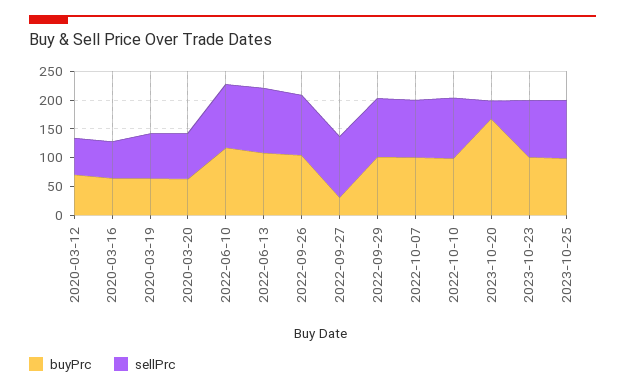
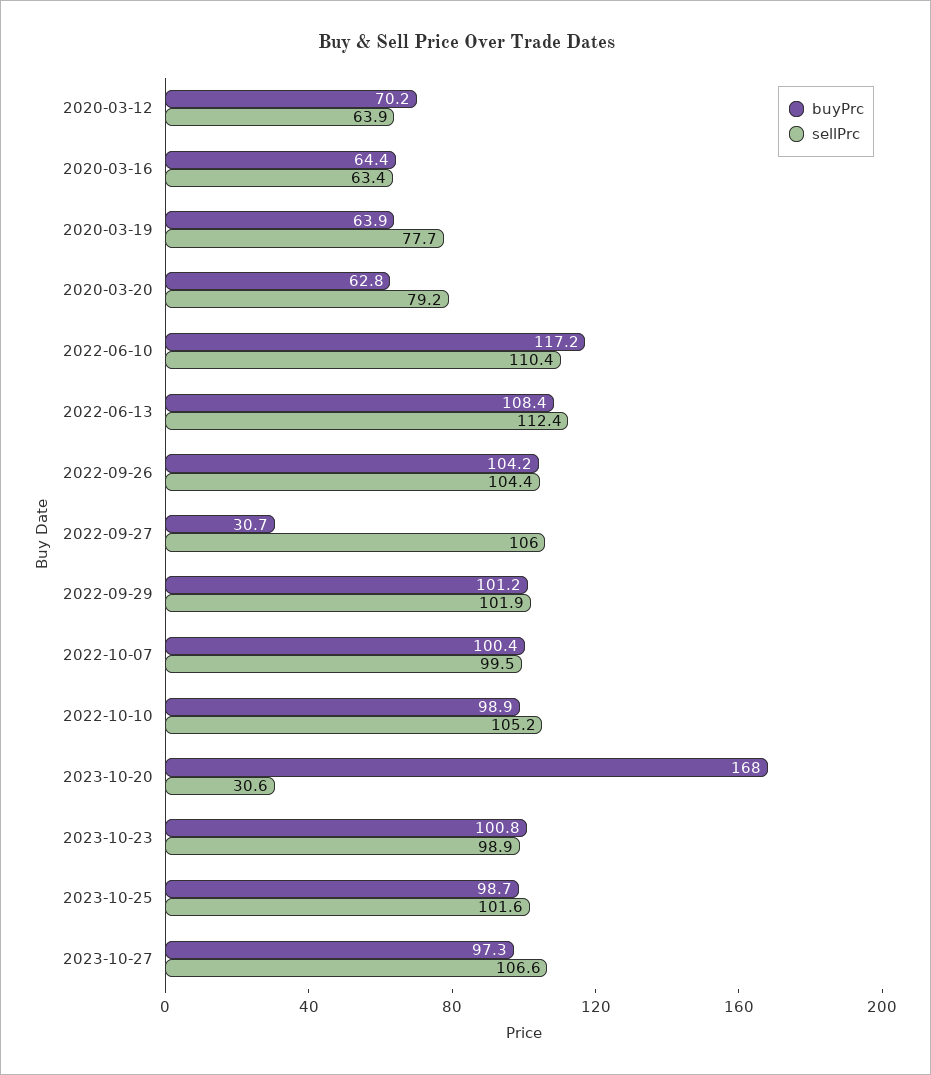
buyPrc, 2023-10-27: none -> 97.3
sellPrc, 2023-10-27: none -> 106.6

